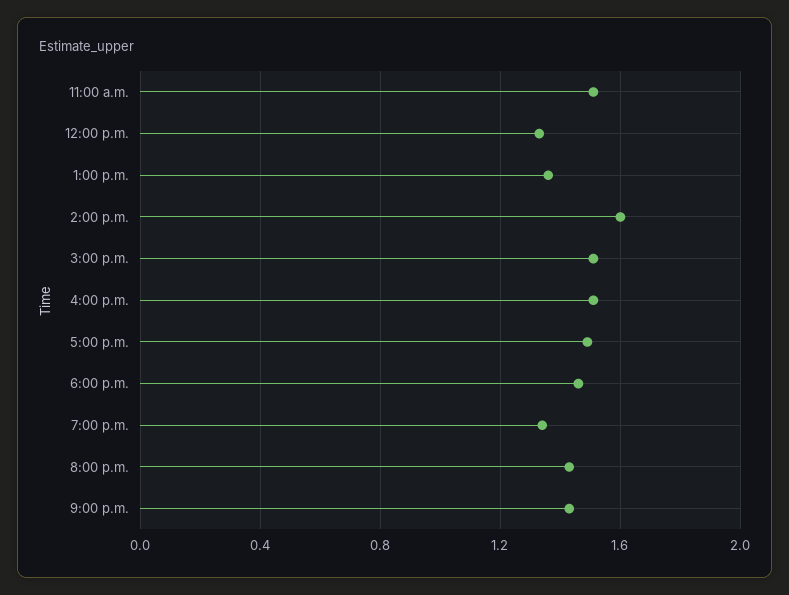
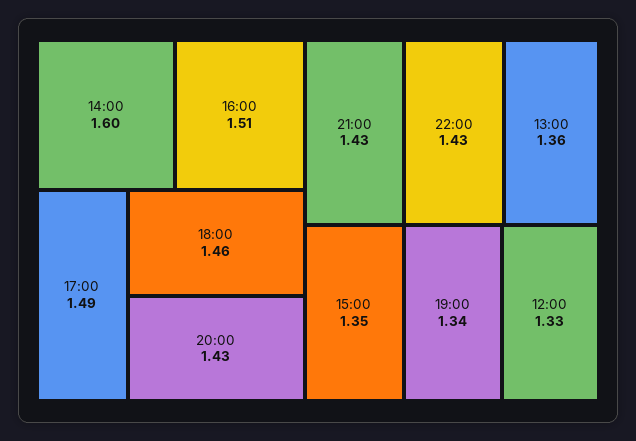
11:00 a.m.: 1.5 -> none
3:00 p.m.: 1.5 -> 1.35
22:00: none -> 1.43

